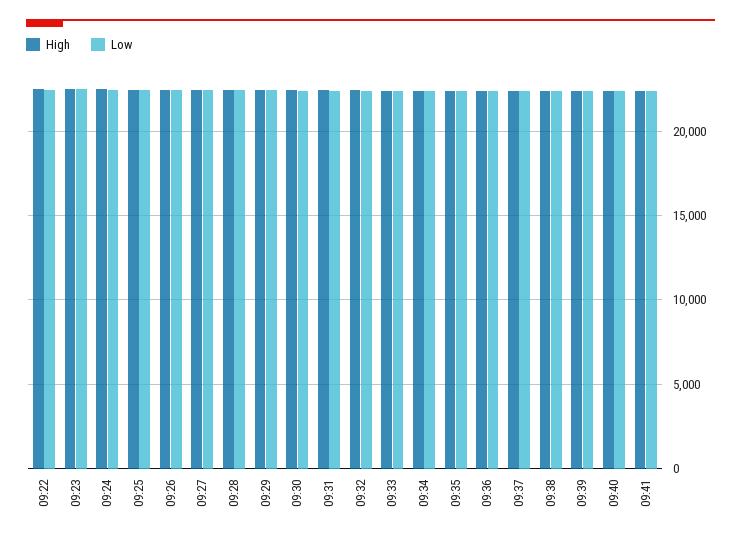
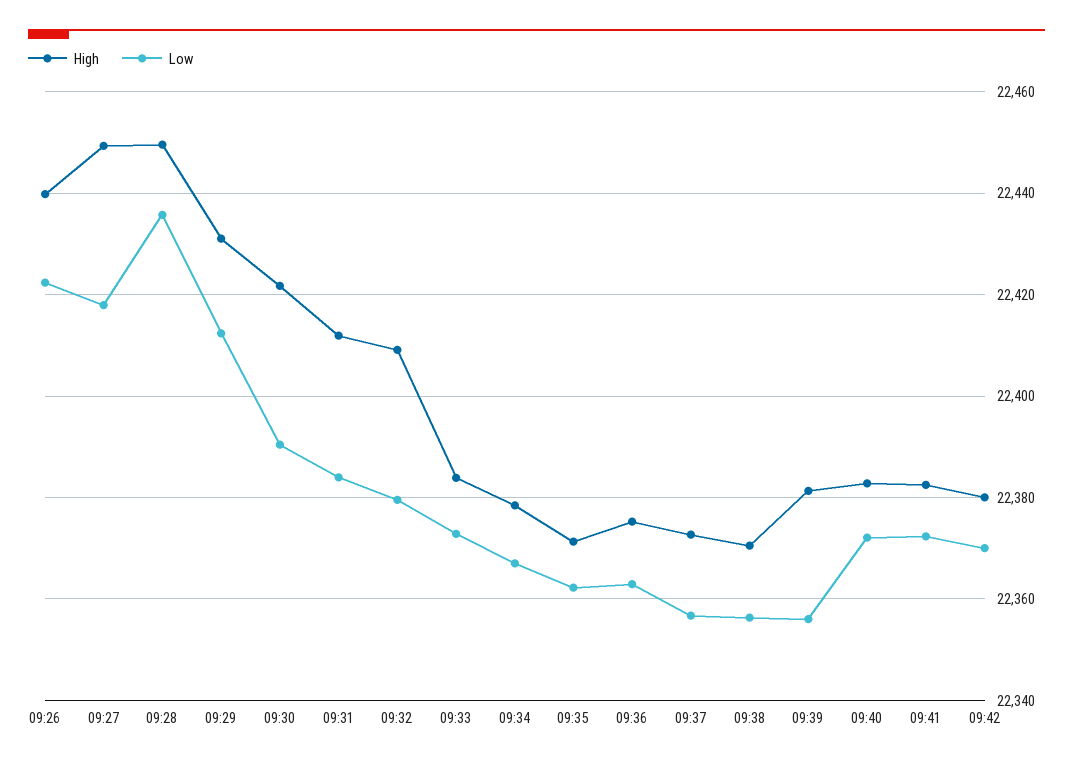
High, 09:22: 22500 -> none
Low, 09:22: 22500 -> none
High, 09:23: 22500 -> none
Low, 09:23: 22500 -> none
High, 09:24: 22500 -> none
Low, 09:24: 22500 -> none
High, 09:25: 22500 -> none
Low, 09:25: 22500 -> none
High, 09:42: none -> 22380
Low, 09:42: none -> 22370

